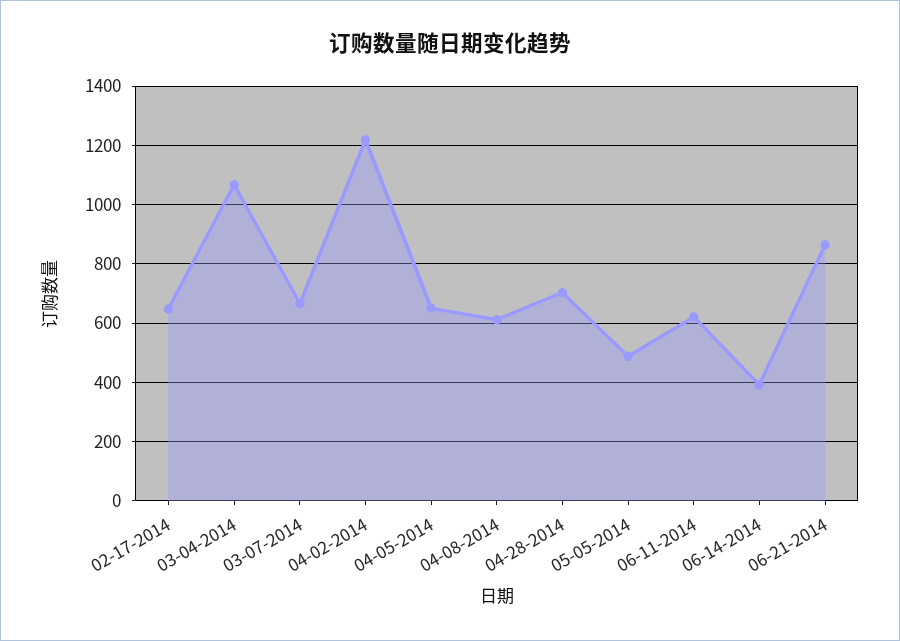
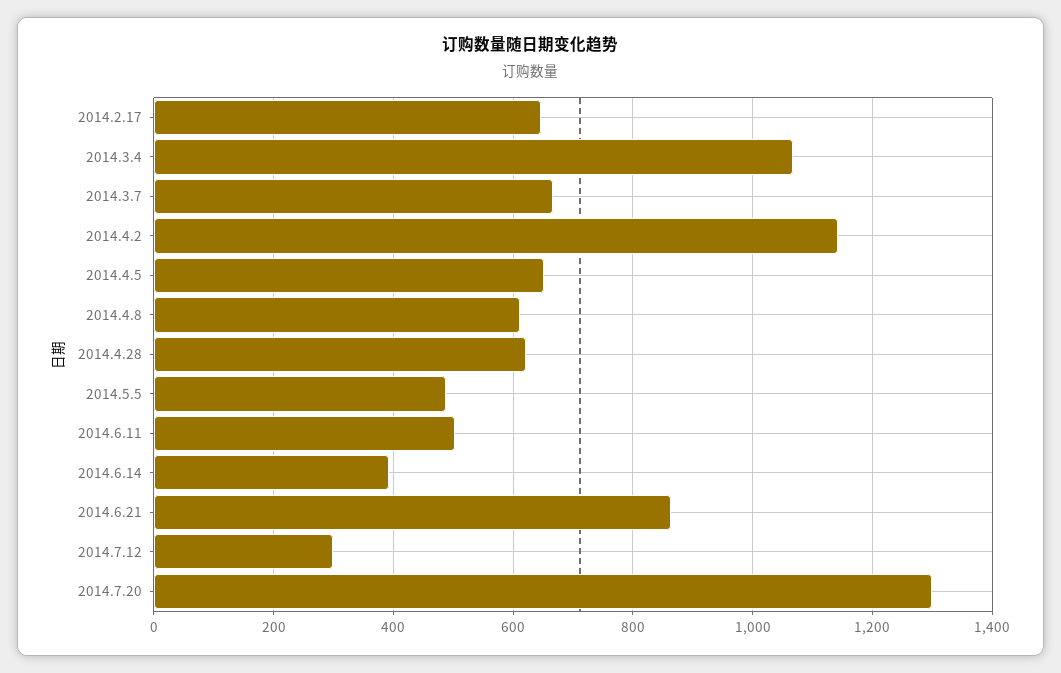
04-02-2014: 1225 -> 1140
04-28-2014: 700 -> 620
06-11-2014: 625 -> 500
2014.7.12: none -> 300
2014.7.20: none -> 1300

